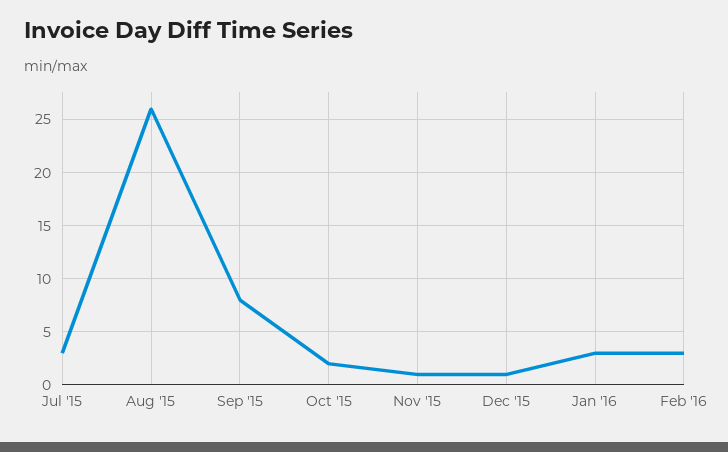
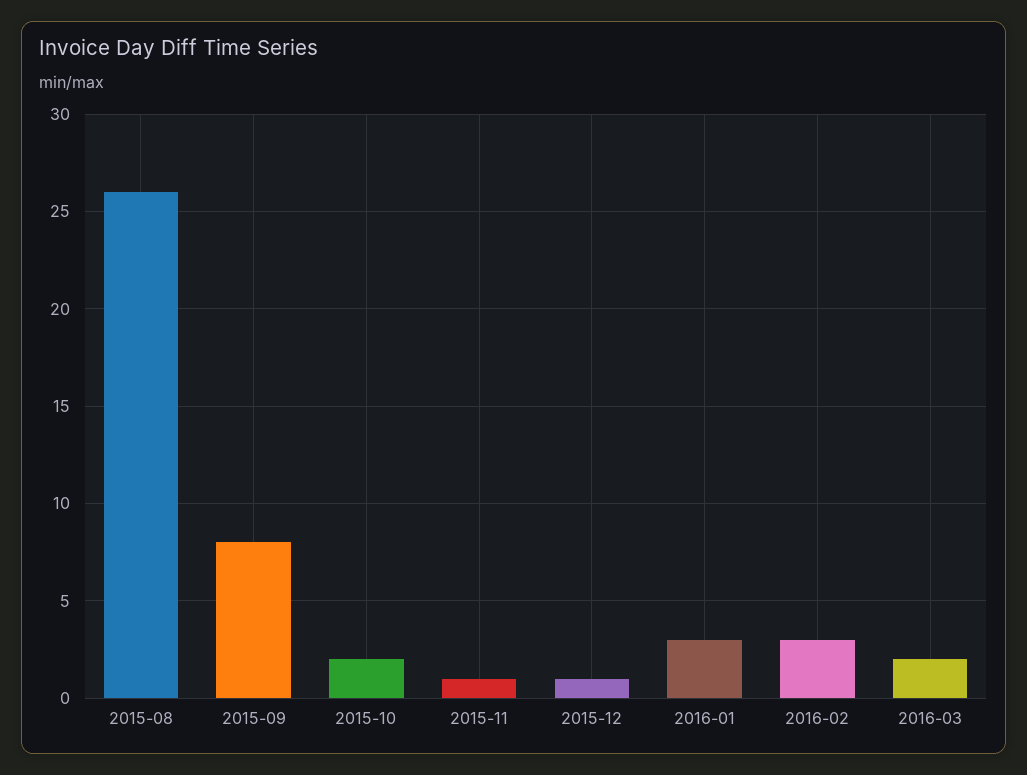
Jul '15: 3 -> none
2016-03: none -> 2

